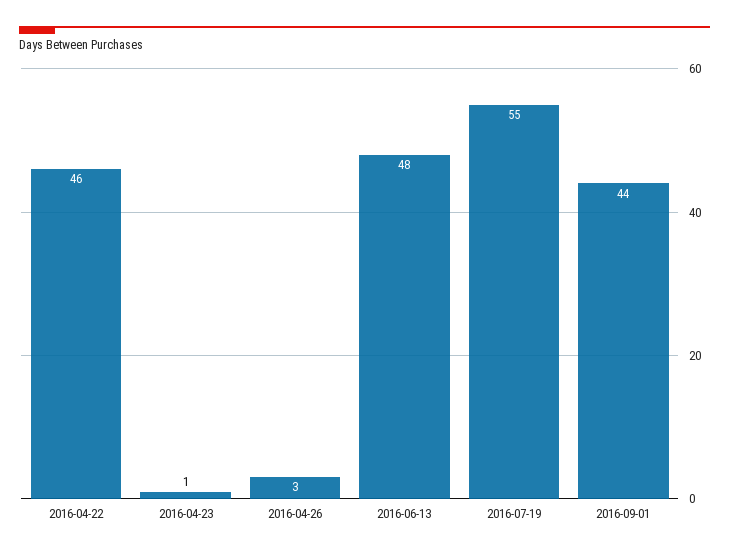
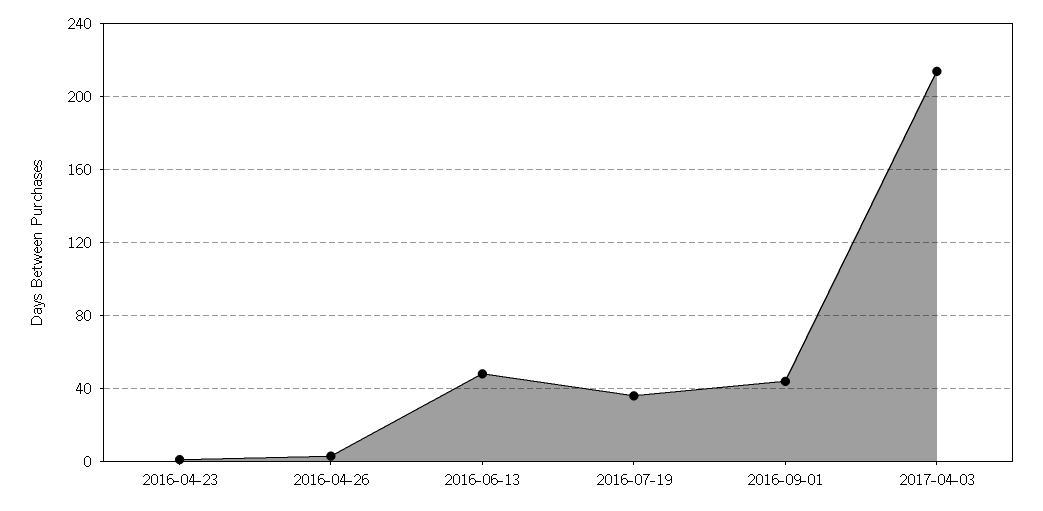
2016-04-22: 46 -> none
2016-07-19: 55 -> 35
2017-04-03: none -> 215

